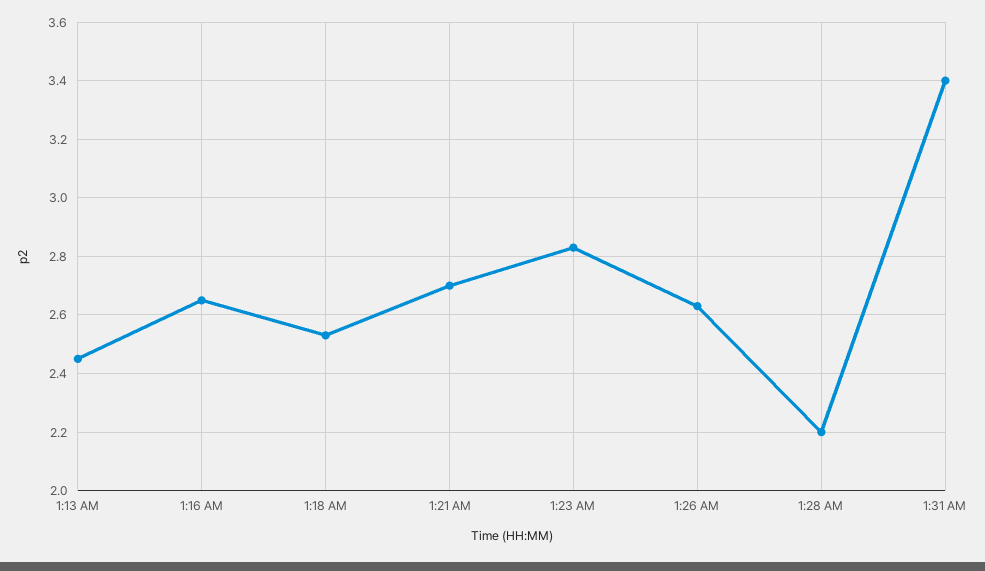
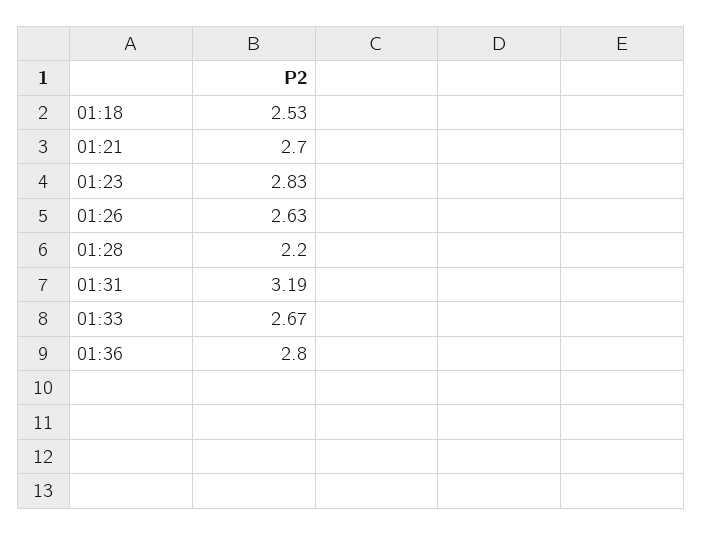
1:13 AM: 2.45 -> none
1:16 AM: 2.65 -> none
1:31 AM: 3.4 -> 3.19
01:33: none -> 2.67
01:36: none -> 2.8

